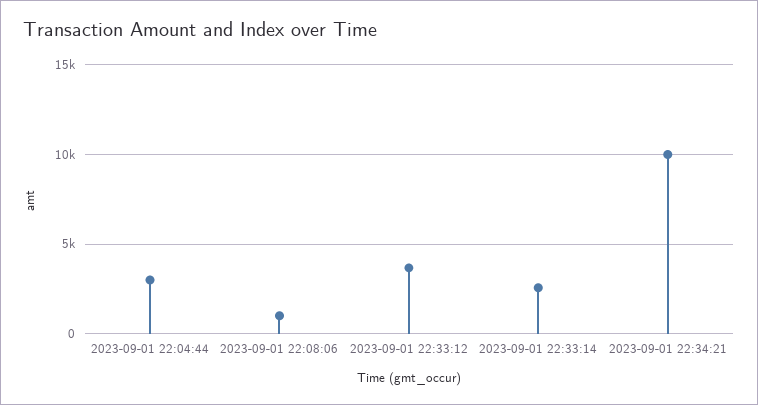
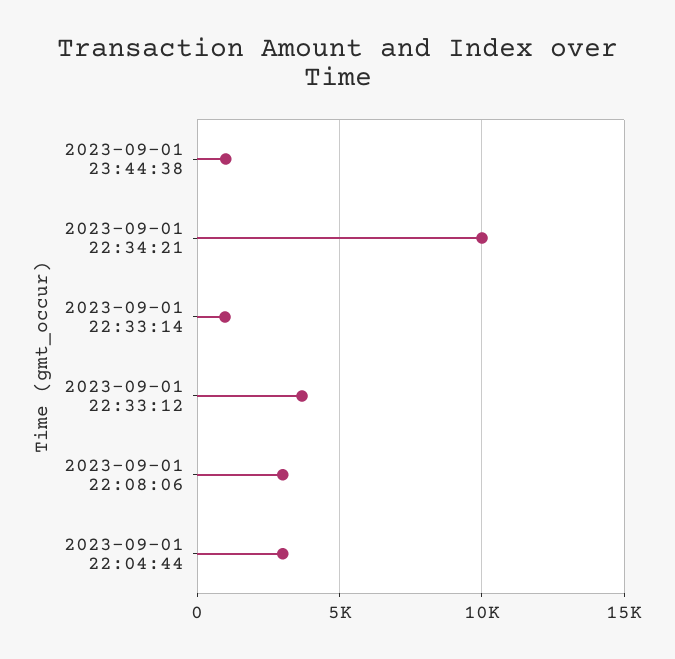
2023-09-01 22:08:06: 1000 -> 3000
2023-09-01 22:33:14: 2500 -> 1000
2023-09-01 23:44:38: none -> 1000

